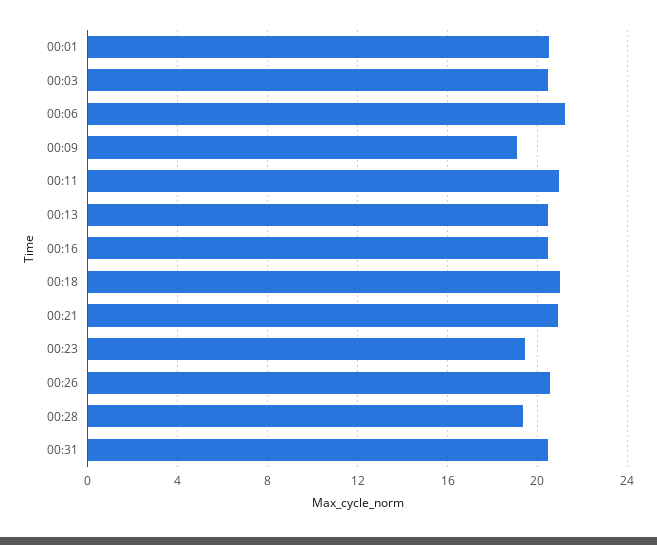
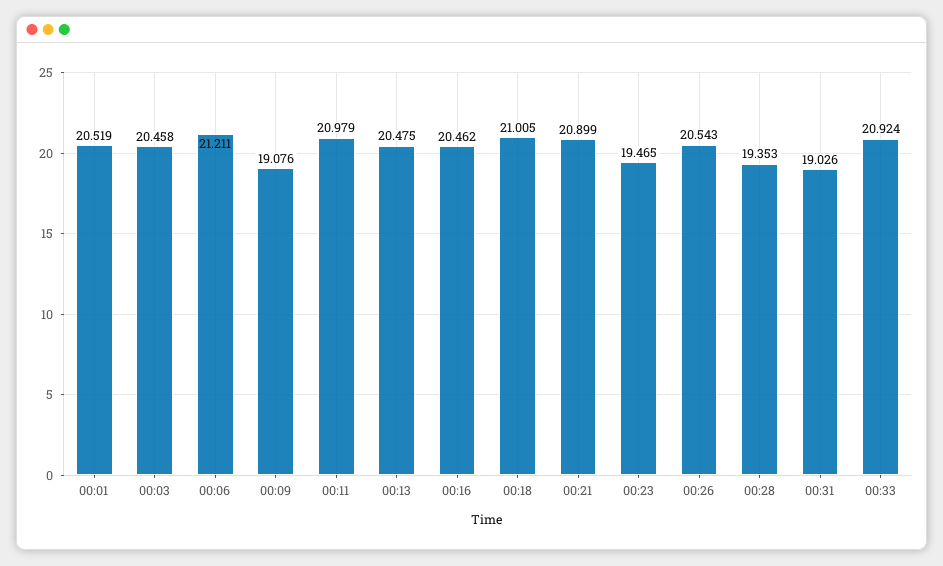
00:31: 20.5 -> 19.026
00:33: none -> 20.924

